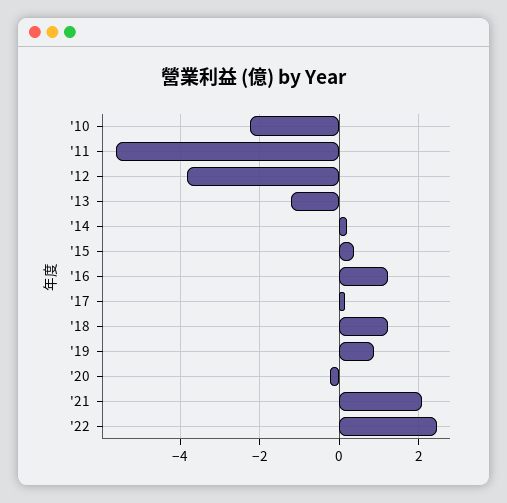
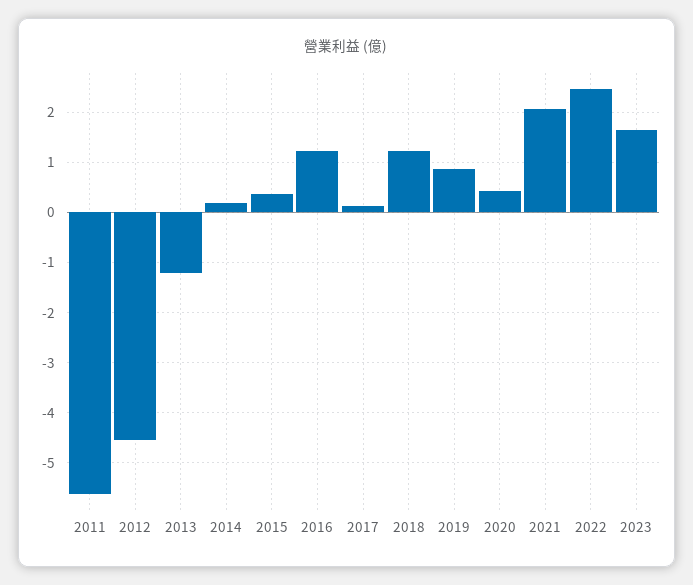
'10: -2.2 -> none
'12: -3.8 -> -4.6
'20: -0.2 -> 0.4
2023: none -> 1.6

